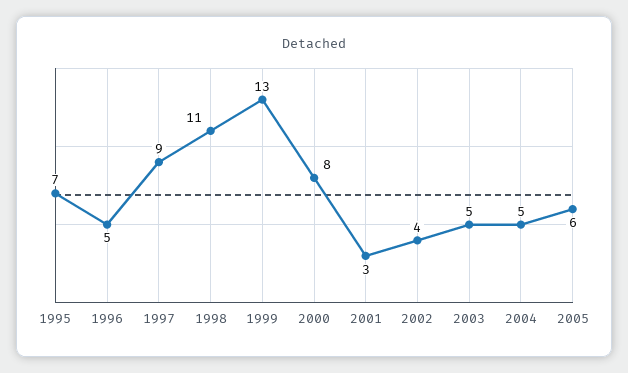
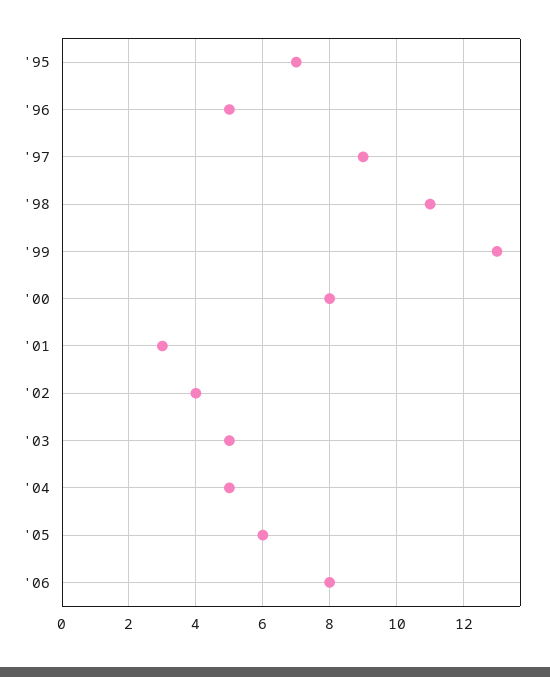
'06: none -> 8

